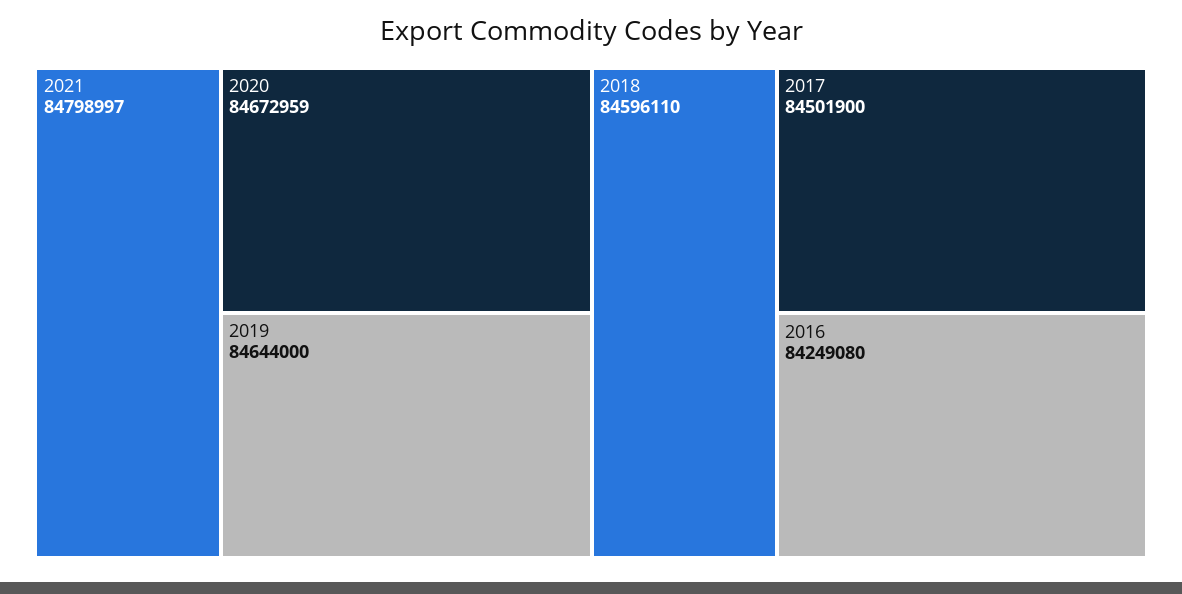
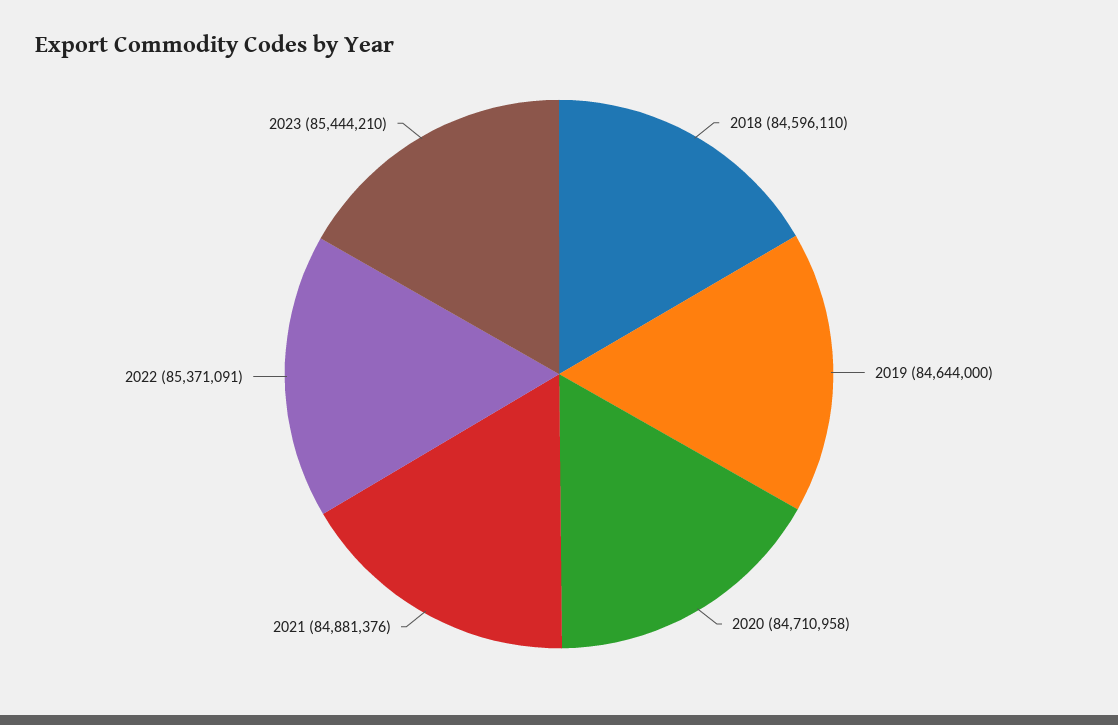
2021: 84798997 -> 84881376
2020: 84672959 -> 84710958
2017: 84501900 -> none
2016: 84249080 -> none
2022: none -> 85371091
2023: none -> 85444210

